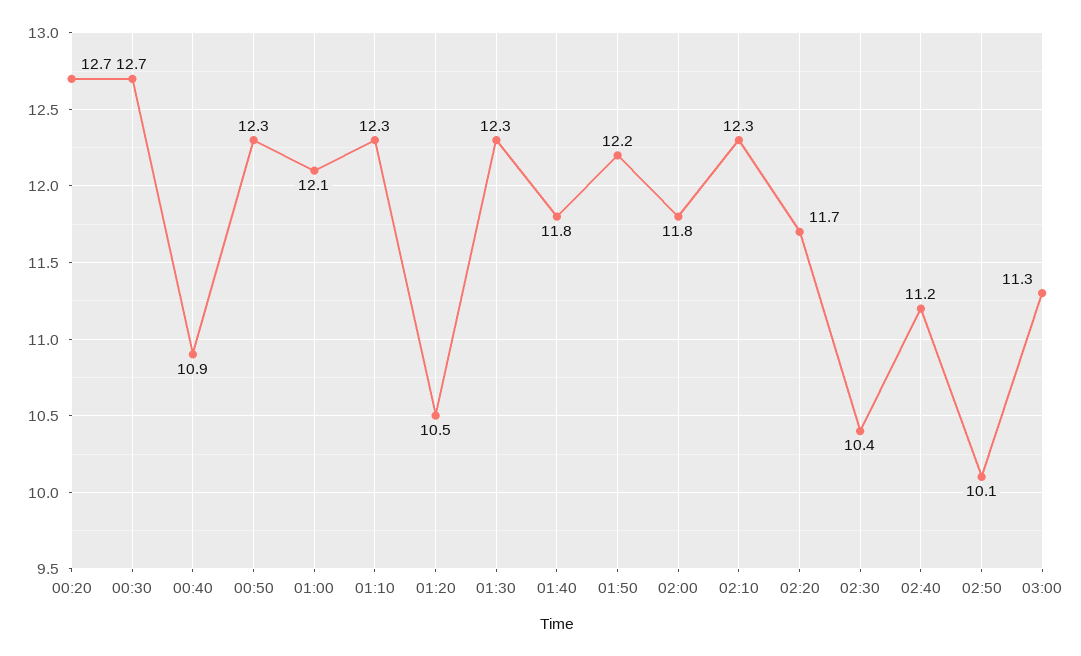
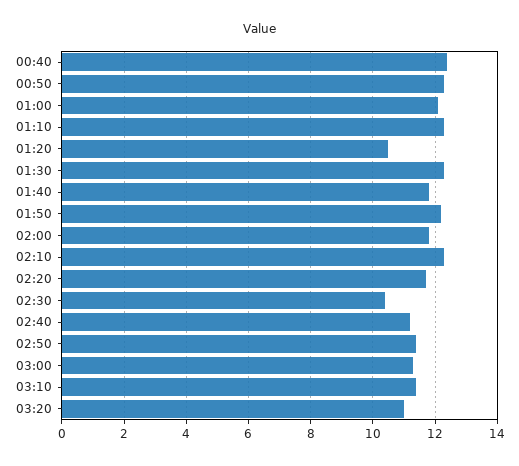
00:20: 12.7 -> none
00:30: 12.7 -> none
00:40: 10.9 -> 12.5
02:50: 10.1 -> 11.5
03:10: none -> 11.5
03:20: none -> 11

